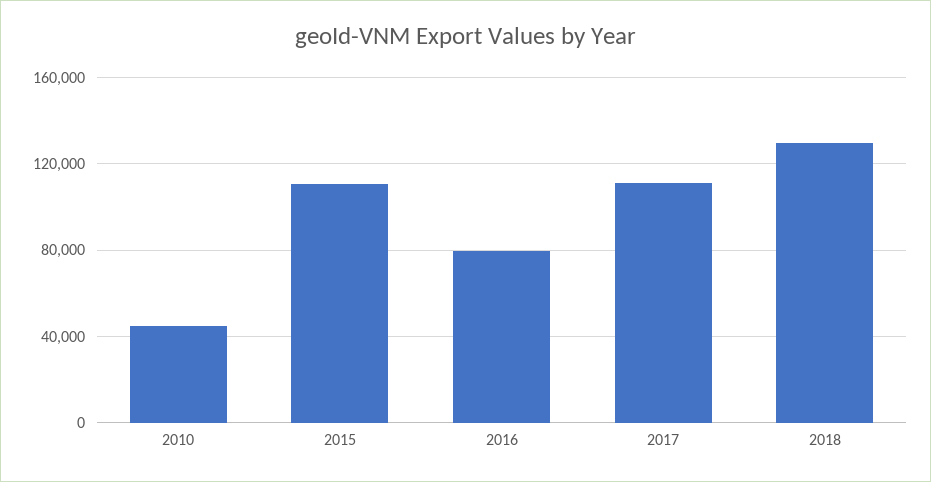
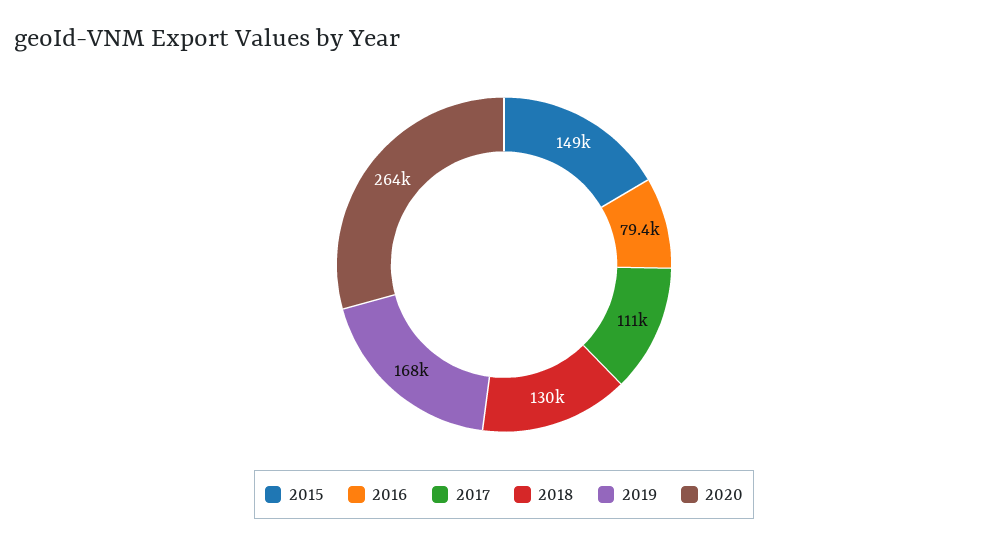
2010: 45000 -> none
2015: 110000 -> 149000
2019: none -> 168000
2020: none -> 264000

